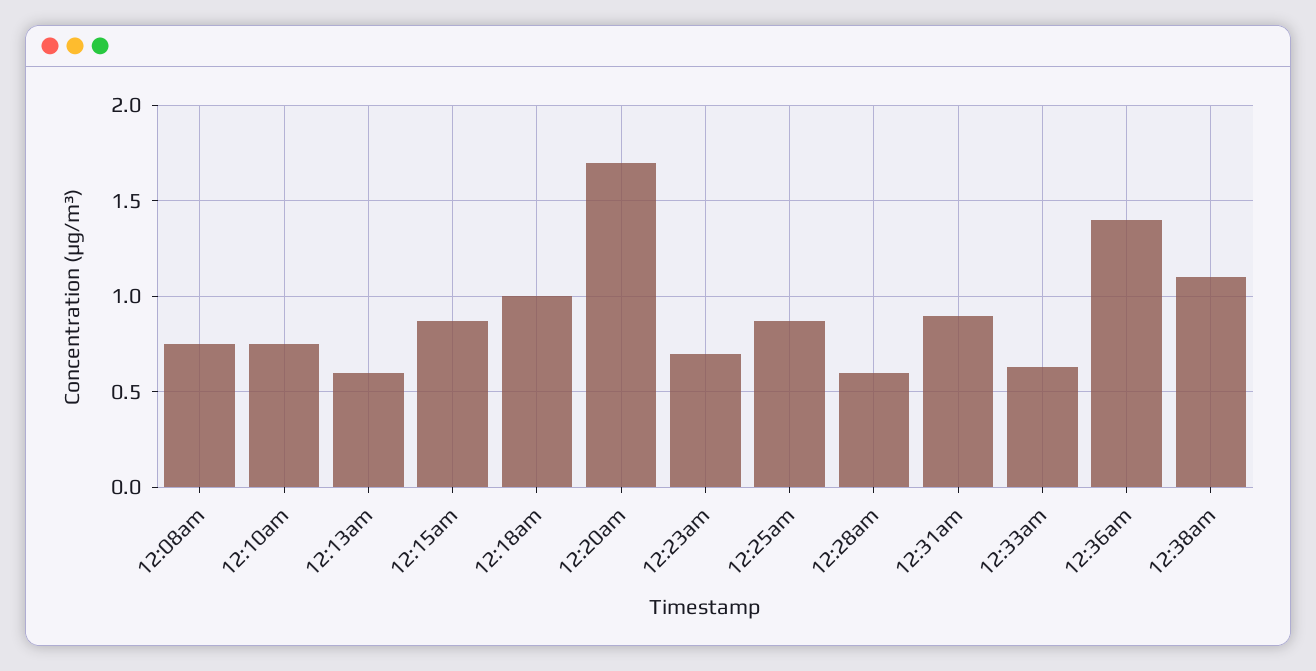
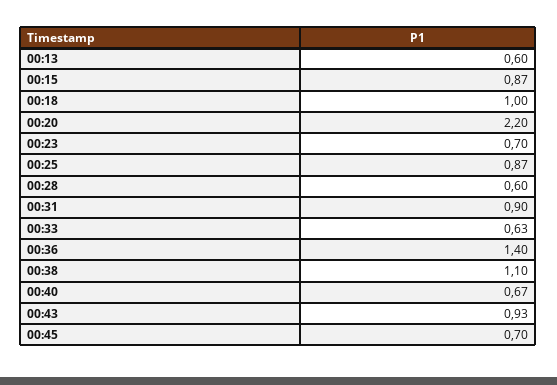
12:08am: 0.75 -> none
12:10am: 0.75 -> none
12:20am: 1.7 -> 2.2
00:40: none -> 0.67
00:43: none -> 0.93
00:45: none -> 0.7

